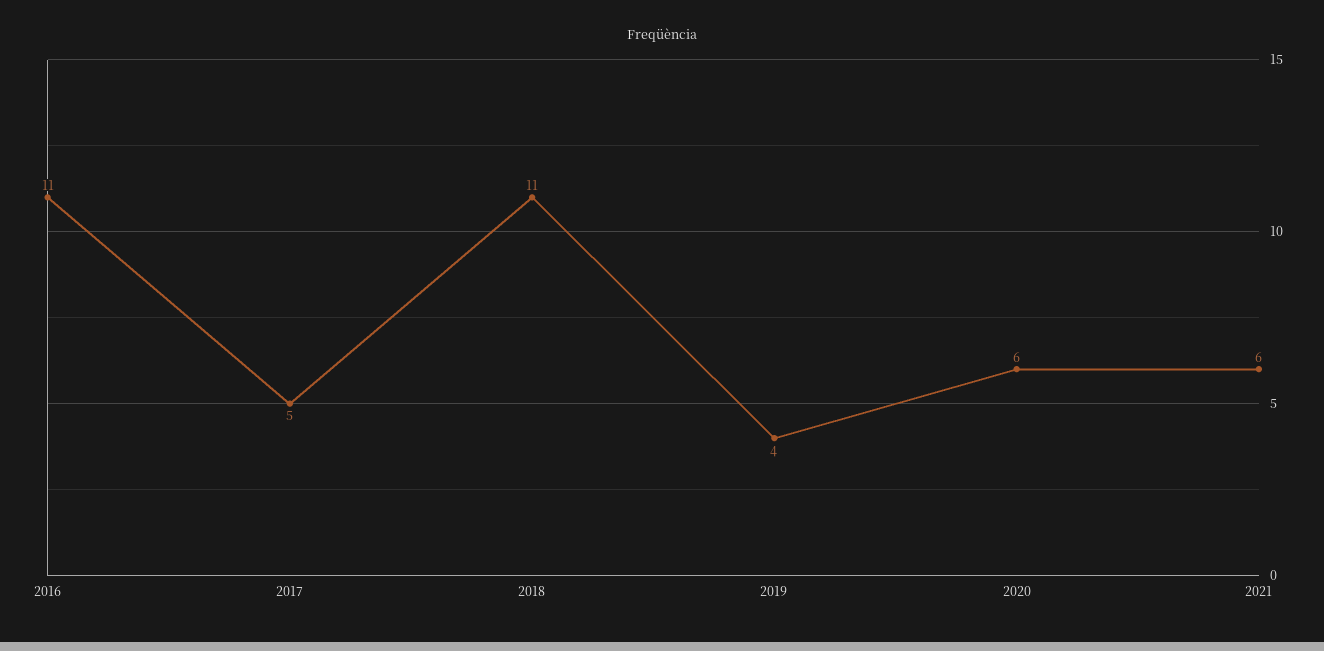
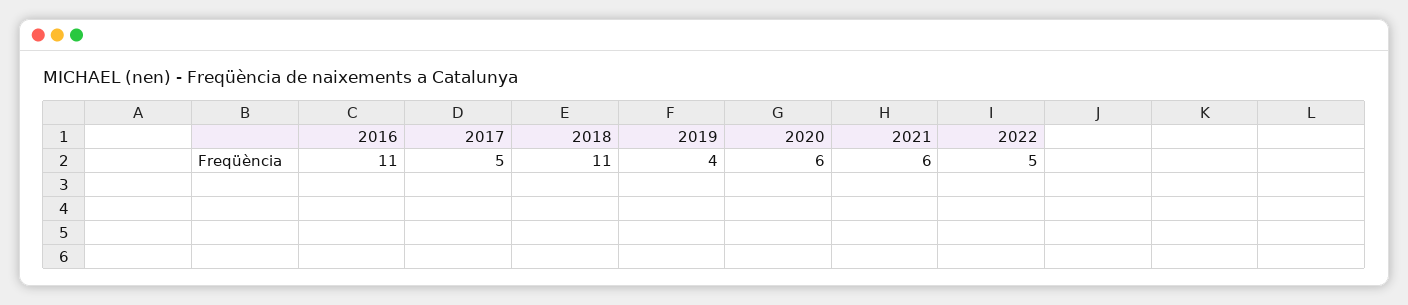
2022: none -> 5

